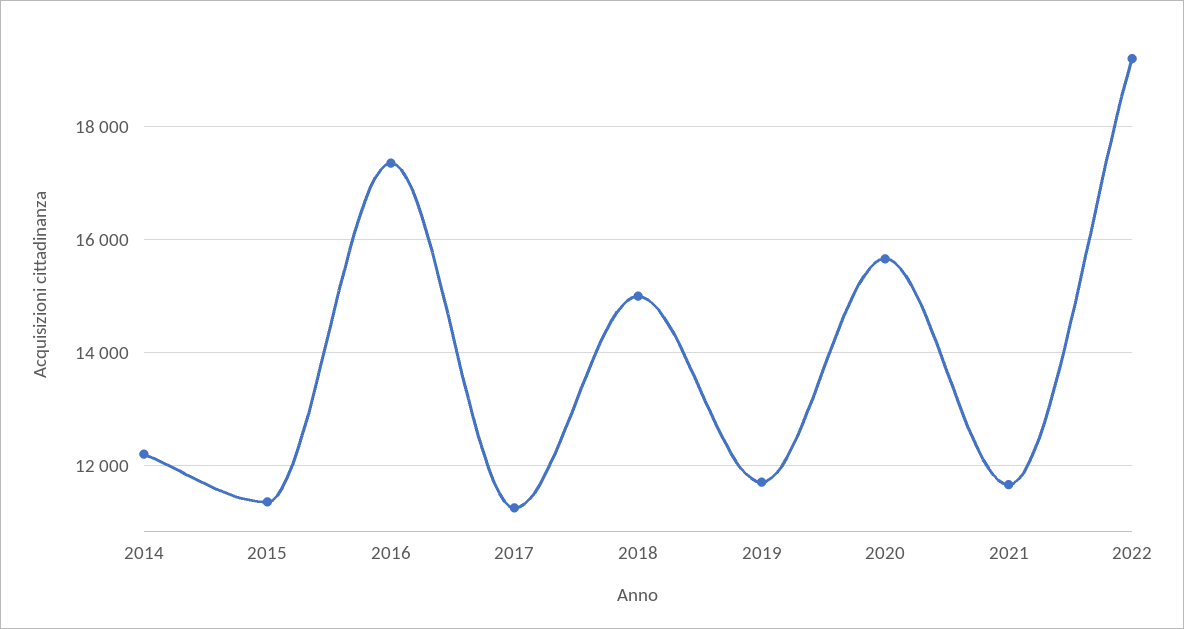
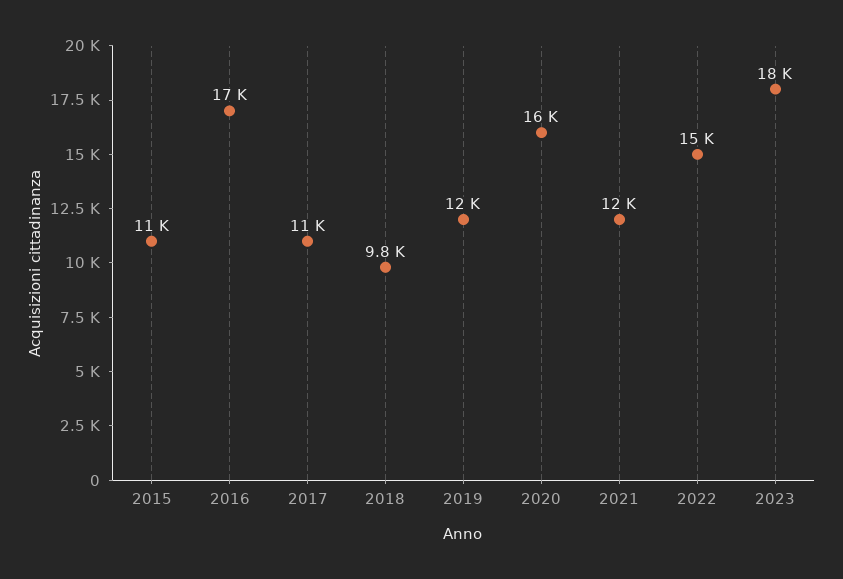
2014: 12200 -> none
2018: 15000 -> 9800
2022: 19200 -> 15000
2023: none -> 18000

